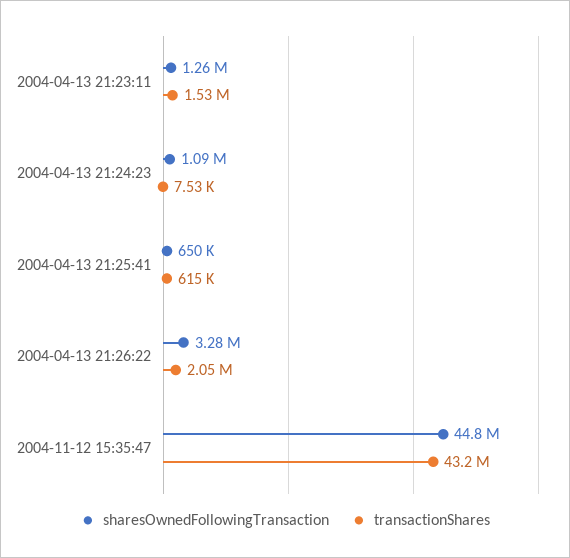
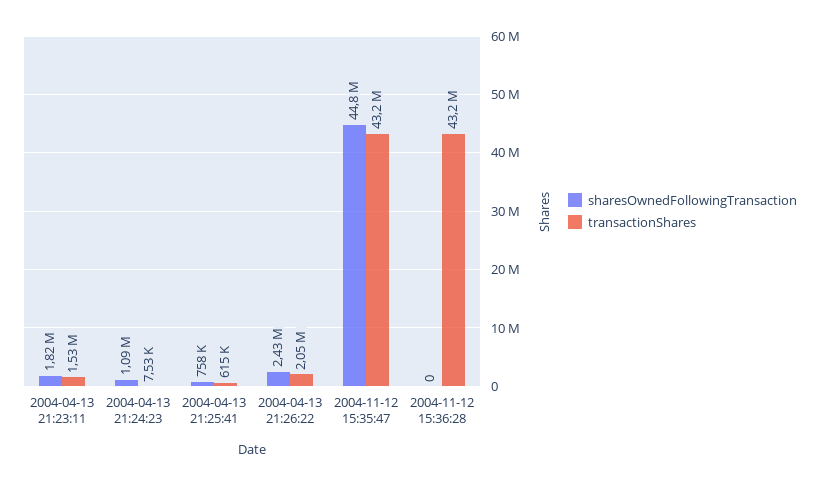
sharesOwnedFollowingTransaction, 2004-04-13 21:23:11: 1260000 -> 1820000
sharesOwnedFollowingTransaction, 2004-04-13 21:25:41: 650000 -> 758000
sharesOwnedFollowingTransaction, 2004-04-13 21:26:22: 3280000 -> 2430000
sharesOwnedFollowingTransaction, 2004-11-12 15:36:28: none -> 0
transactionShares, 2004-11-12 15:36:28: none -> 43200000

